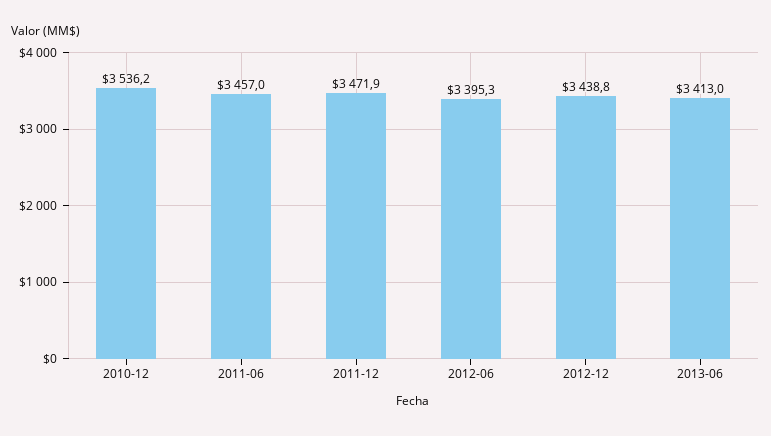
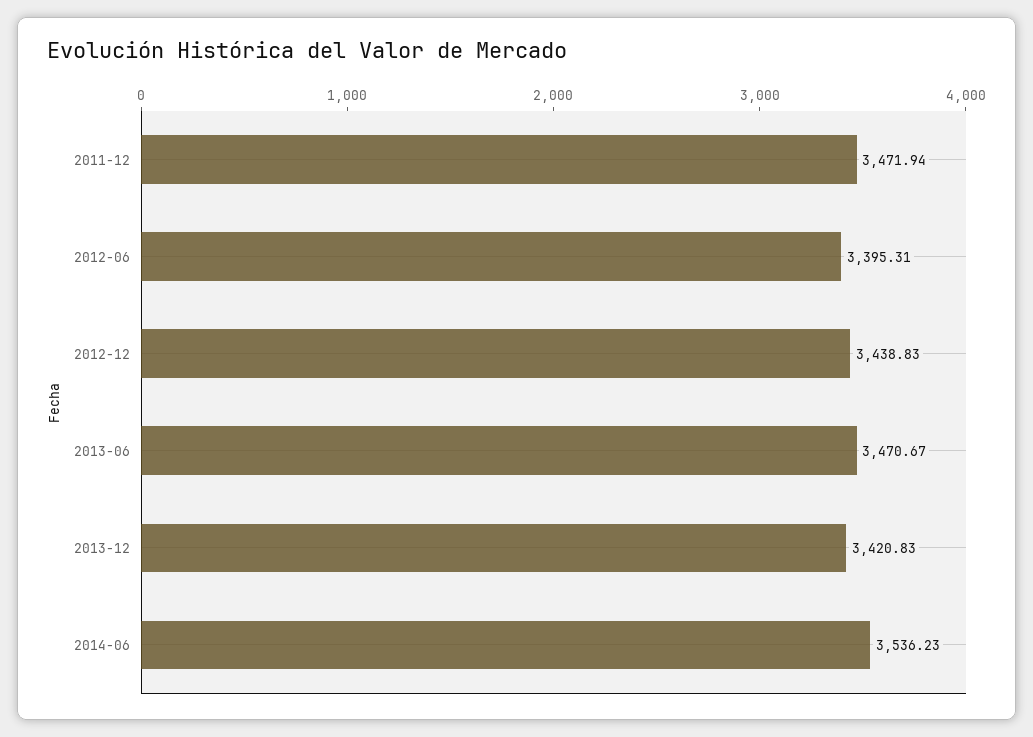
2010-12: 3536.2 -> none
2011-06: 3457 -> none
2013-06: 3413 -> 3470.67
2013-12: none -> 3420.83
2014-06: none -> 3536.23

